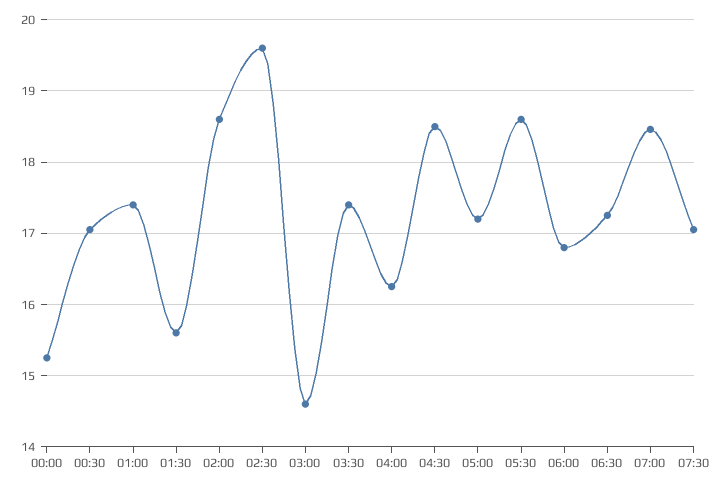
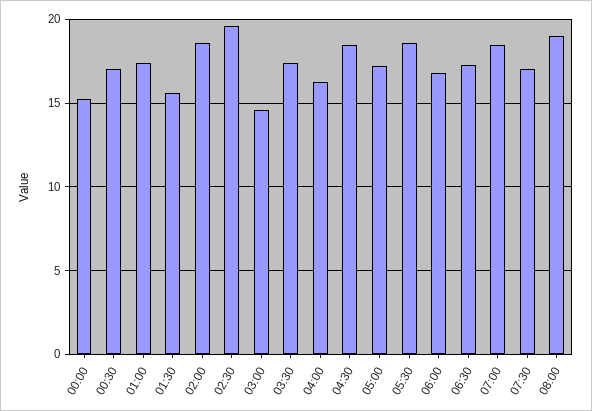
08:00: none -> 19

